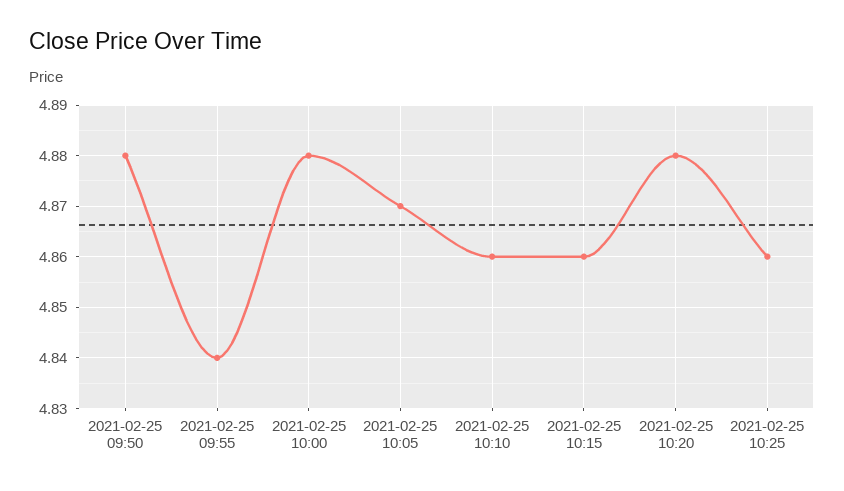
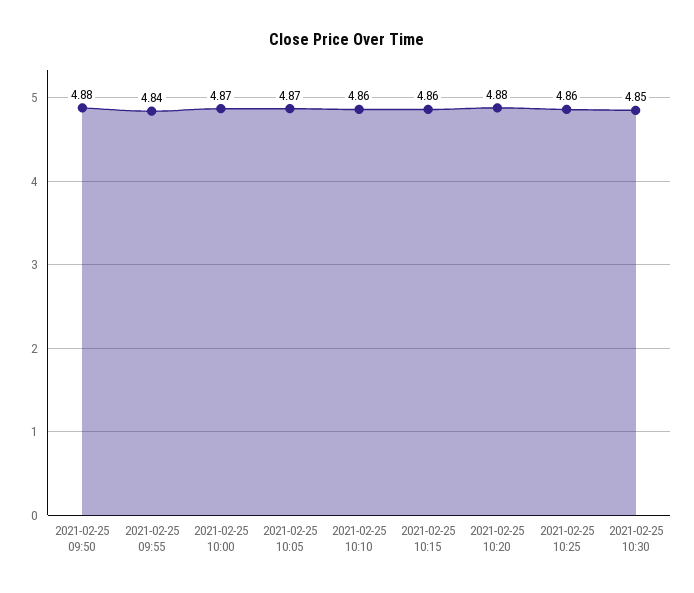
2021-02-25 10:00: 4.88 -> 4.87
2021-02-25 10:30: none -> 4.85

